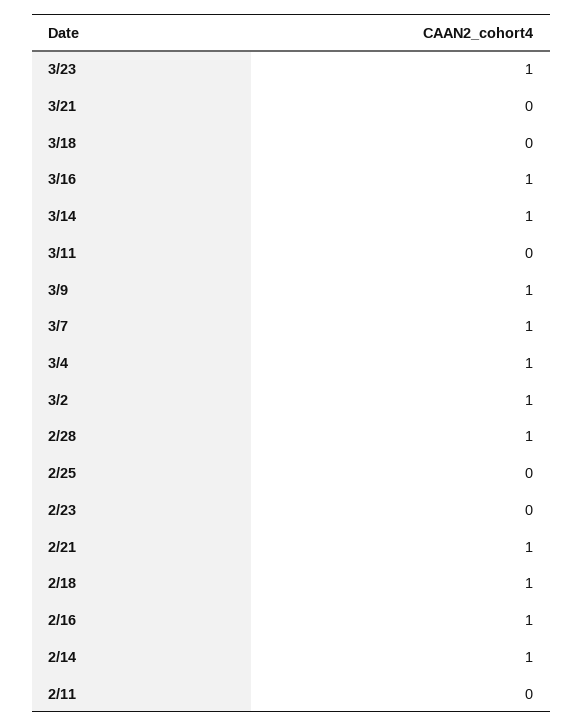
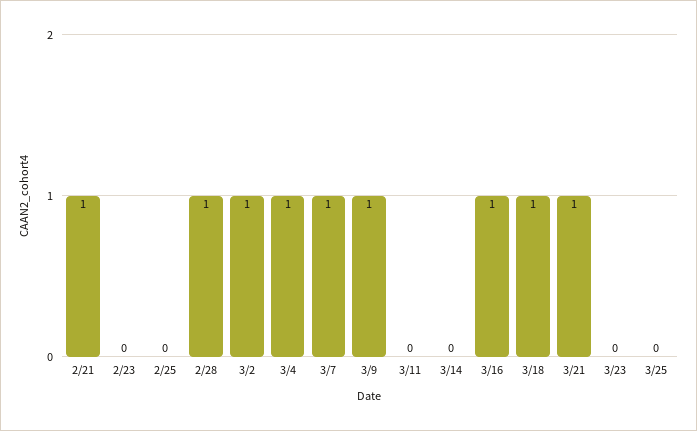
3/23: 1 -> 0
3/21: 0 -> 1
3/18: 0 -> 1
3/14: 1 -> 0
2/18: 1 -> none
2/16: 1 -> none
2/14: 1 -> none
2/11: 0 -> none
3/25: none -> 0

